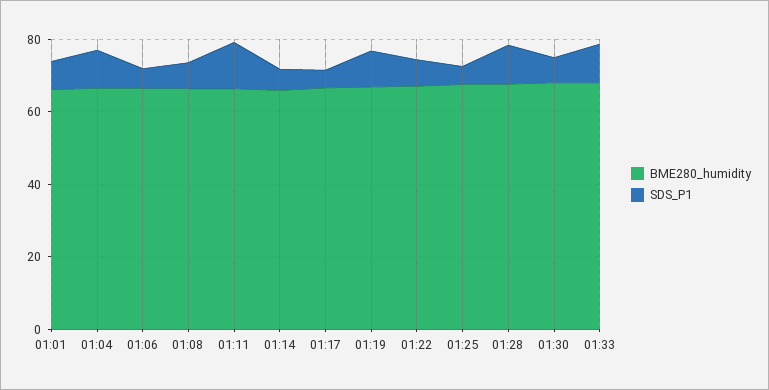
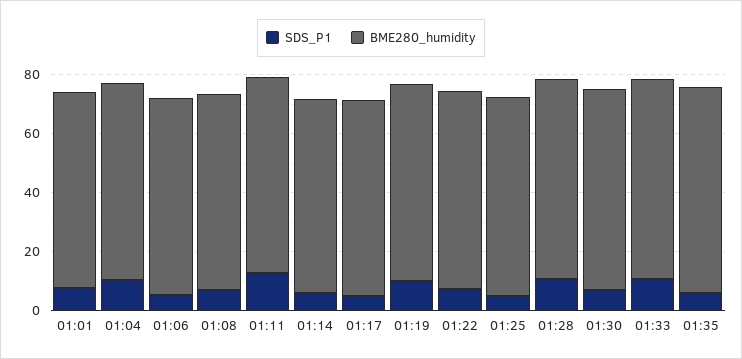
SDS_P1, 01:35: none -> 5
BME280_humidity, 01:35: none -> 70

